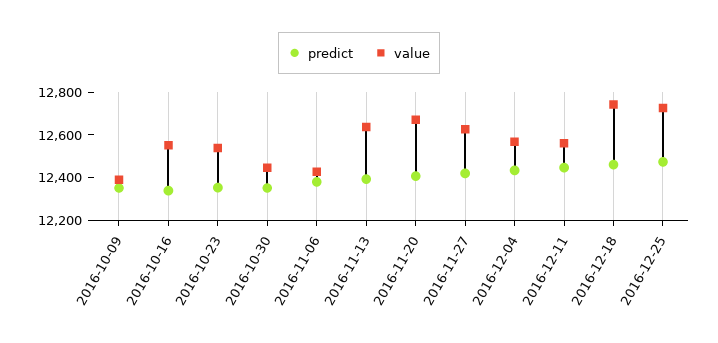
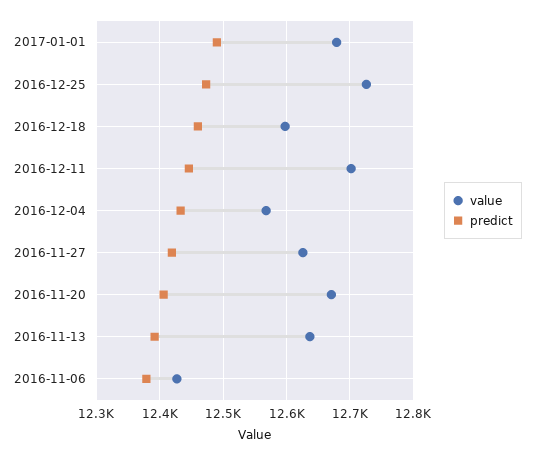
predict, 2016-10-09: 12350 -> none
value, 2016-10-09: 12400 -> none
predict, 2016-10-16: 12350 -> none
value, 2016-10-16: 12550 -> none
predict, 2016-10-23: 12350 -> none
value, 2016-10-23: 12550 -> none
predict, 2016-10-30: 12350 -> none
value, 2016-10-30: 12450 -> none
value, 2016-12-11: 12550 -> 12700
value, 2016-12-18: 12750 -> 12600
value, 2017-01-01: none -> 12680
predict, 2017-01-01: none -> 12490

